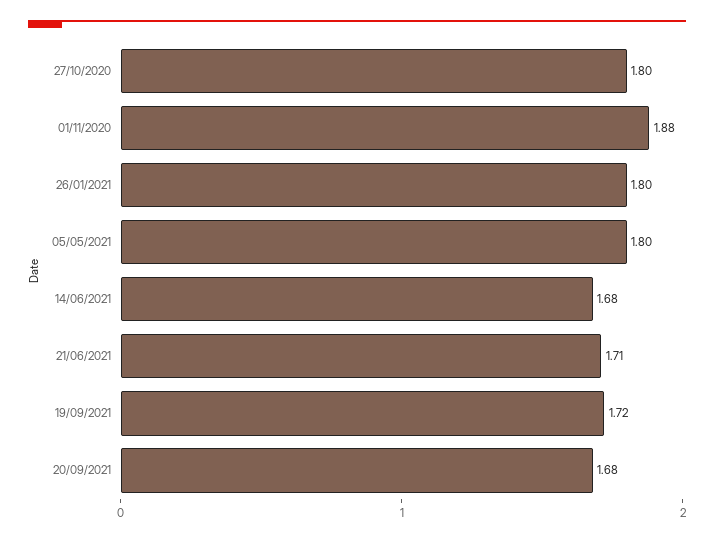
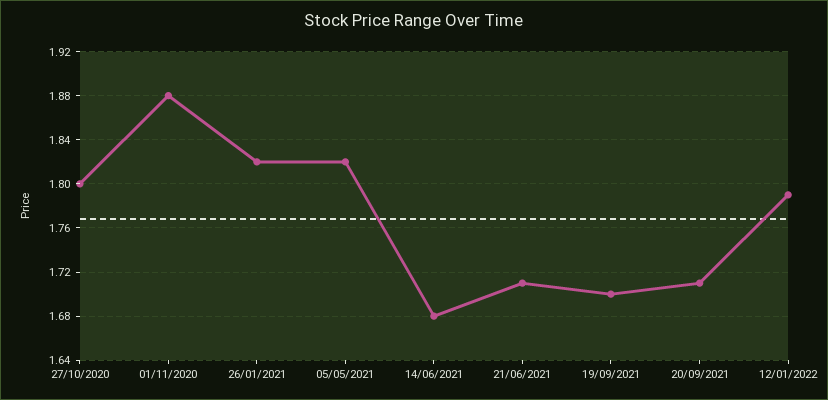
26/01/2021: 1.8 -> 1.82
05/05/2021: 1.8 -> 1.82
19/09/2021: 1.72 -> 1.7
20/09/2021: 1.68 -> 1.71
12/01/2022: none -> 1.79

